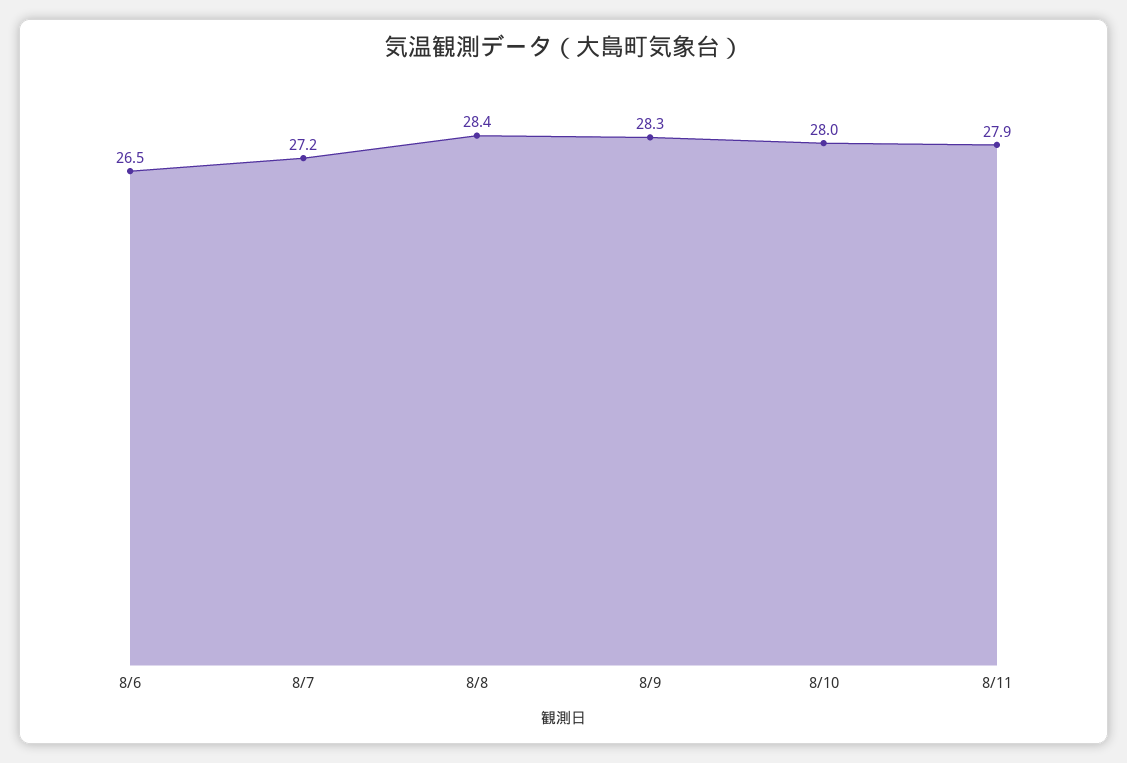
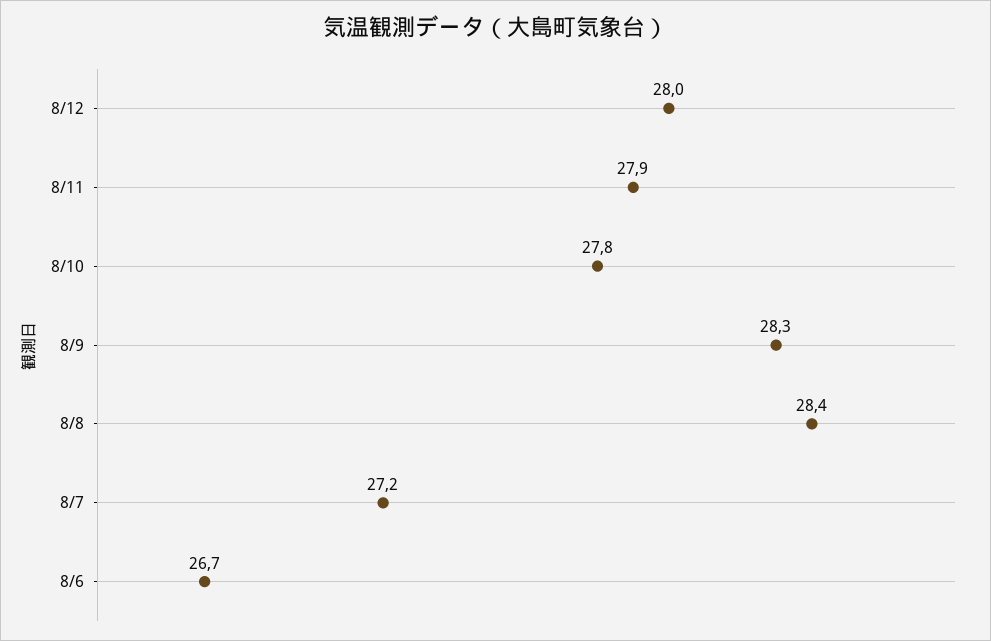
8/6: 26.5 -> 26.7
8/10: 28 -> 27.8
8/12: none -> 28

